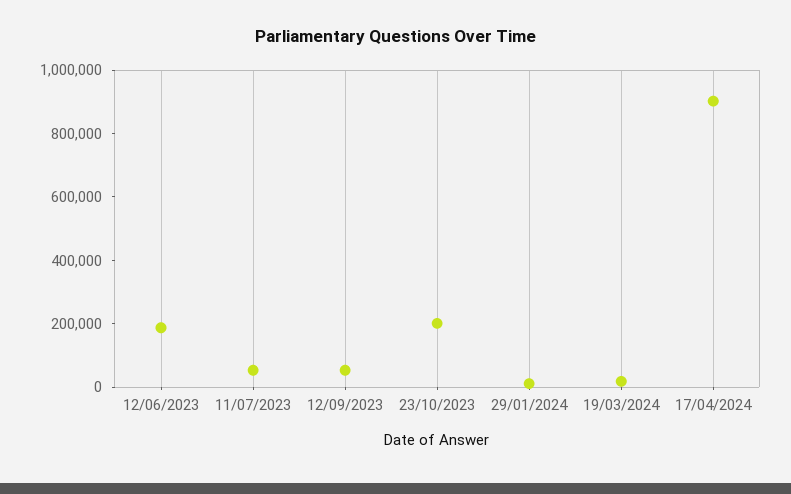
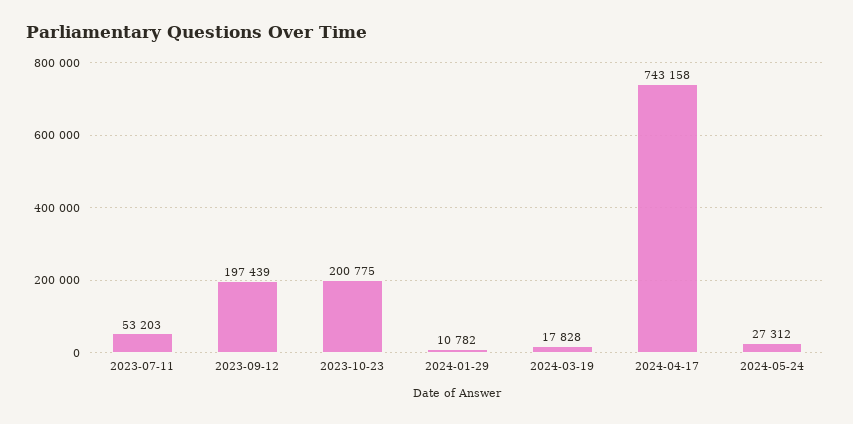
12/06/2023: 200000 -> none
12/09/2023: 50000 -> 197439
17/04/2024: 900000 -> 743158
2024-05-24: none -> 27312

